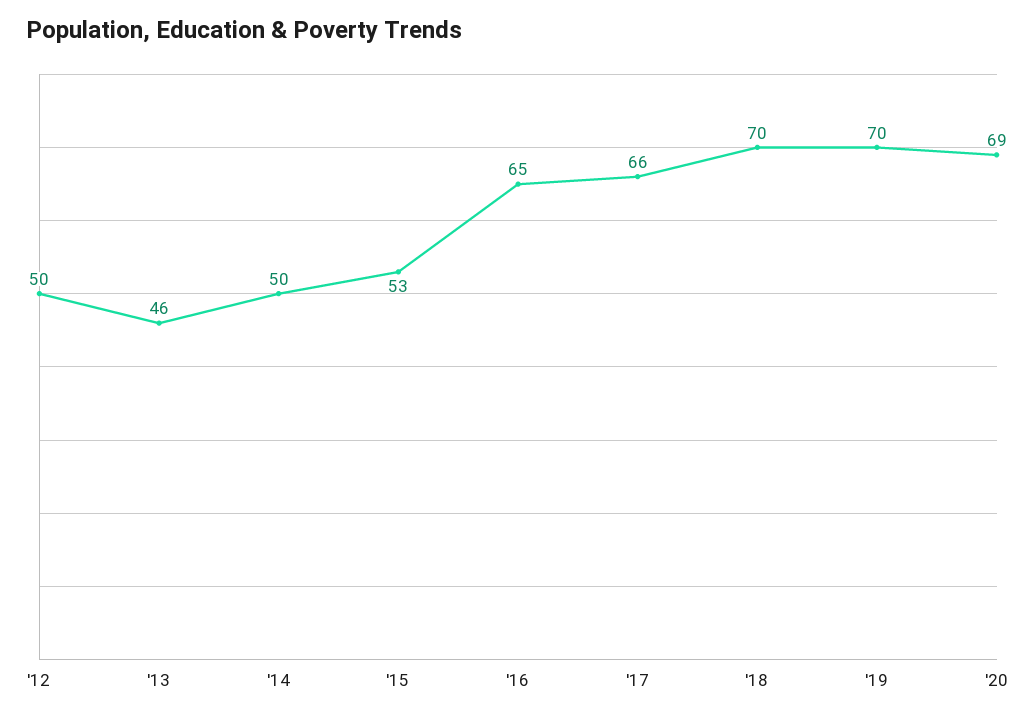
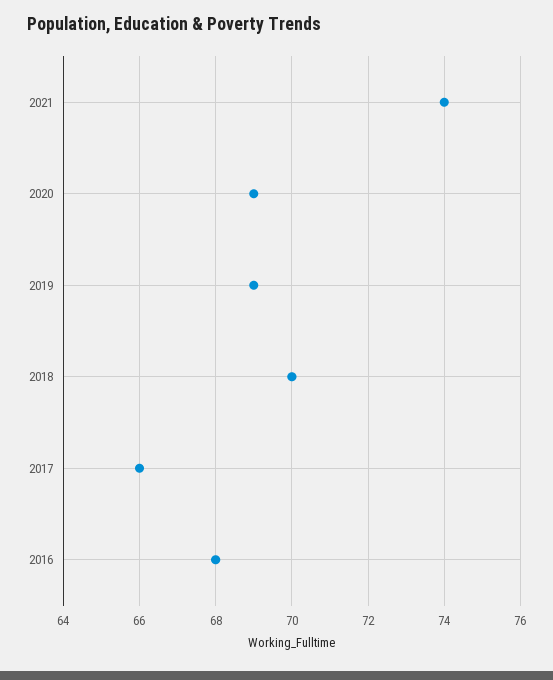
'12: 50 -> none
'13: 46 -> none
'14: 50 -> none
'15: 53 -> none
'16: 65 -> 68
'19: 70 -> 69
2021: none -> 74

